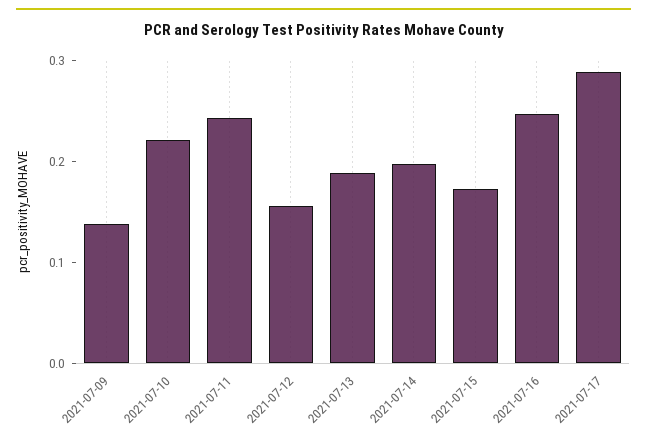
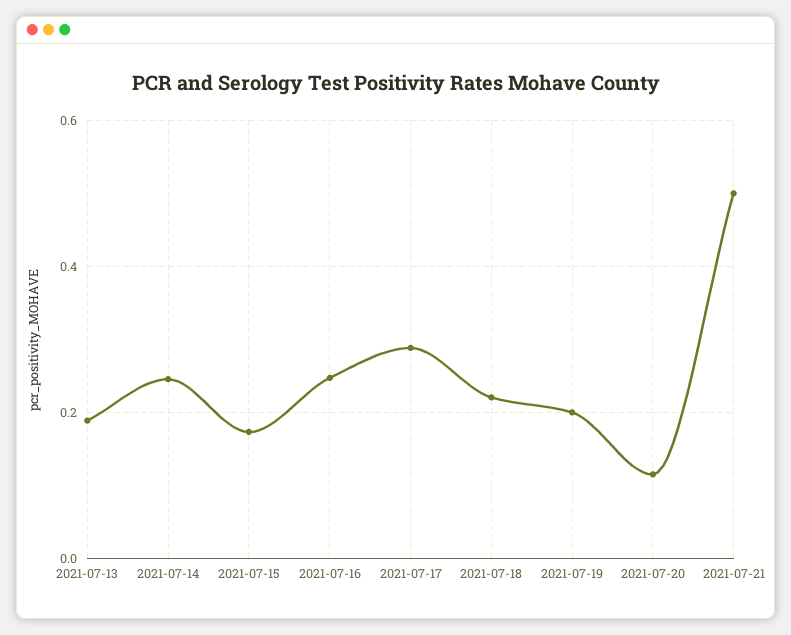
2021-07-09: 0.14 -> none
2021-07-10: 0.22 -> none
2021-07-11: 0.24 -> none
2021-07-12: 0.16 -> none
2021-07-14: 0.2 -> 0.24
2021-07-18: none -> 0.22
2021-07-19: none -> 0.2
2021-07-20: none -> 0.12
2021-07-21: none -> 0.5

